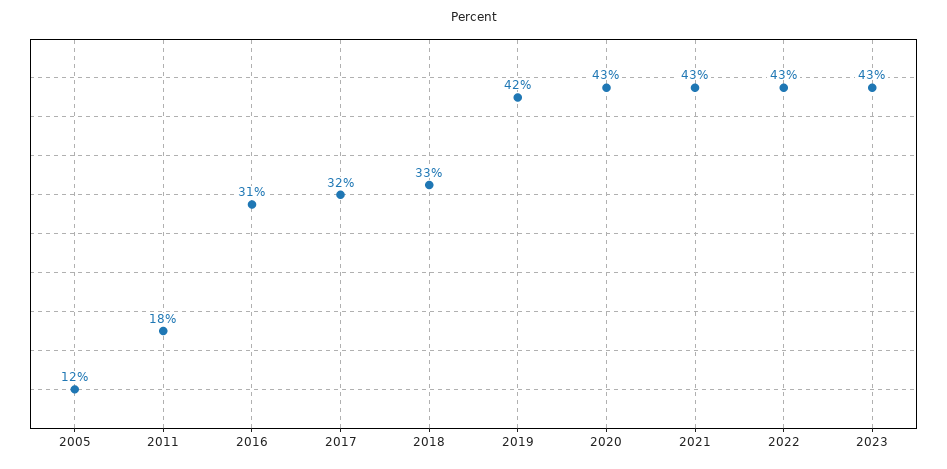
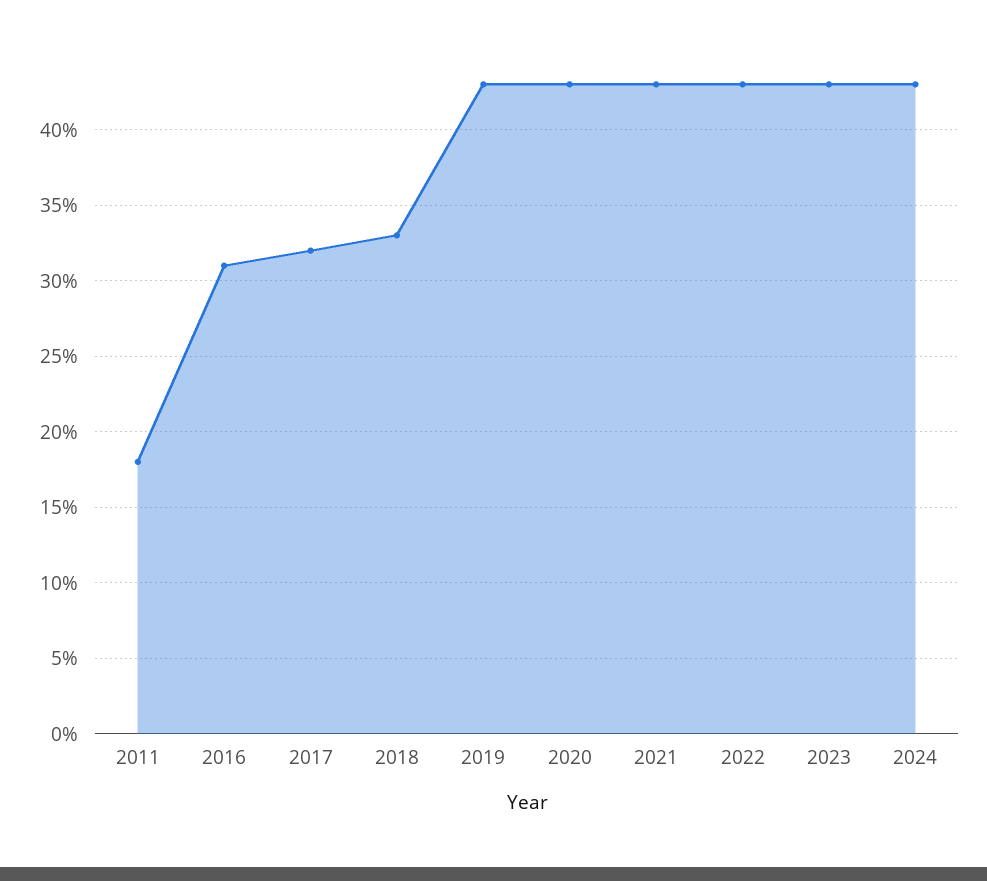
2005: 12 -> none
2019: 42 -> 43
2024: none -> 43

